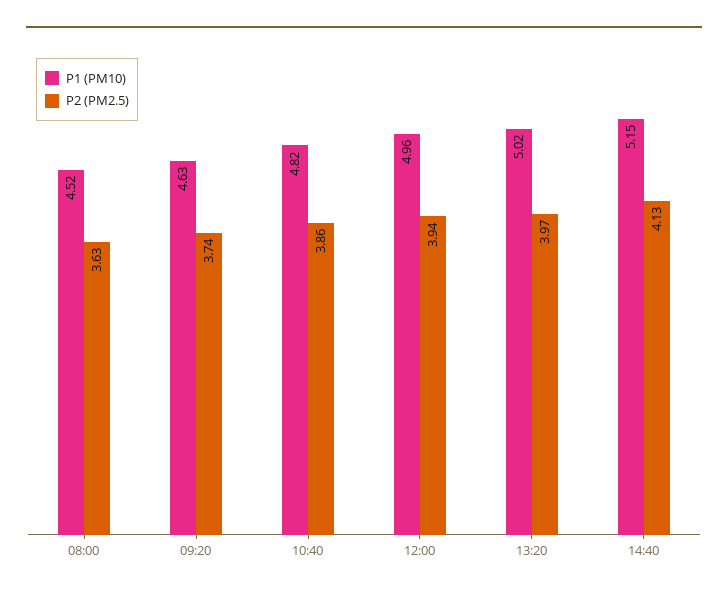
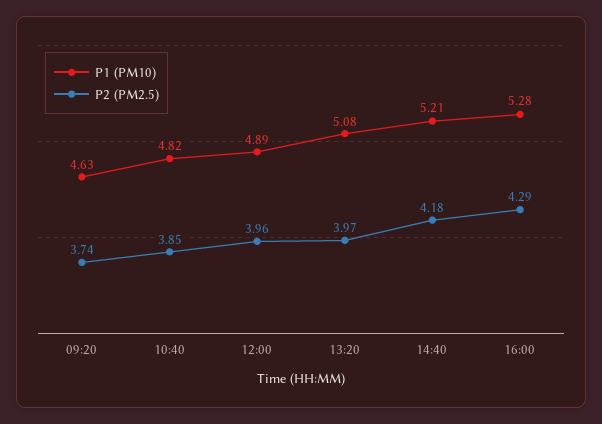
P1 (PM10), 08:00: 4.52 -> none
P2 (PM2.5), 08:00: 3.63 -> none
P2 (PM2.5), 10:40: 3.86 -> 3.85
P1 (PM10), 12:00: 4.96 -> 4.89
P2 (PM2.5), 12:00: 3.94 -> 3.96
P1 (PM10), 13:20: 5.02 -> 5.08
P1 (PM10), 14:40: 5.15 -> 5.21
P2 (PM2.5), 14:40: 4.13 -> 4.18
P1 (PM10), 16:00: none -> 5.28
P2 (PM2.5), 16:00: none -> 4.29

